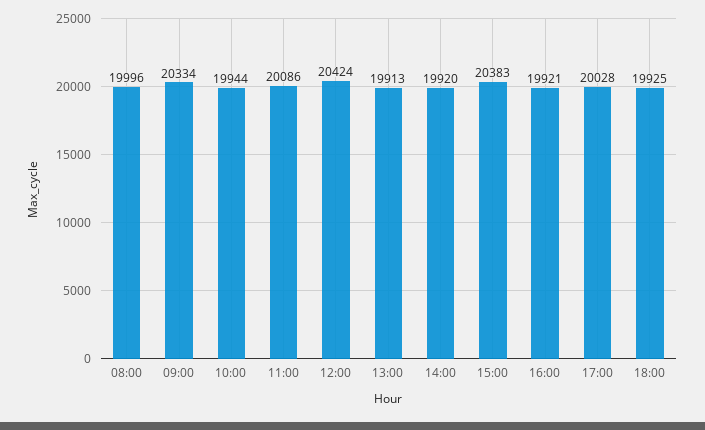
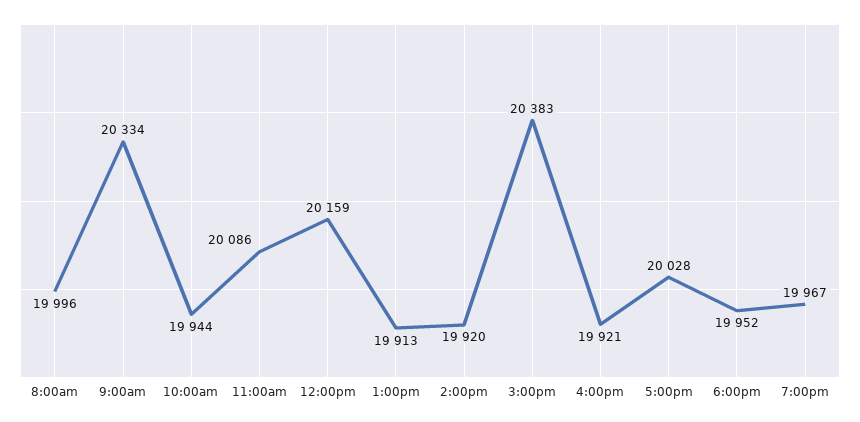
12:00: 20424 -> 20159
18:00: 19925 -> 19952
7:00pm: none -> 19967

